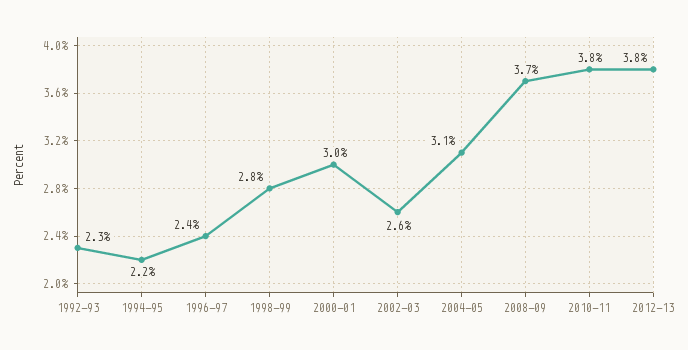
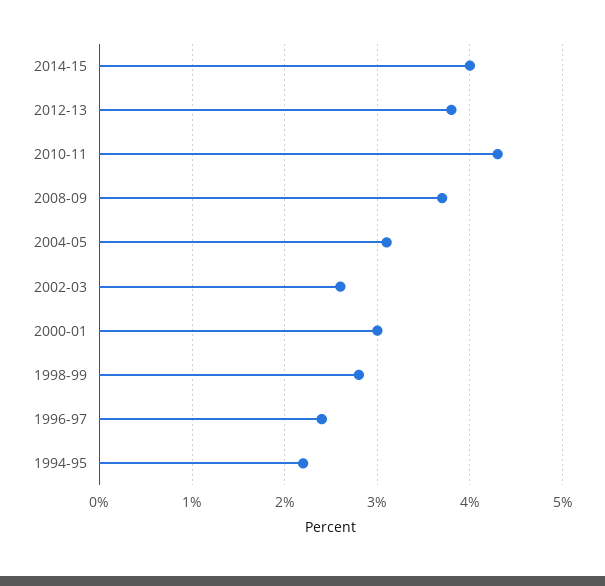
1992-93: 2.3 -> none
2010-11: 3.8 -> 4.3
2014-15: none -> 4

